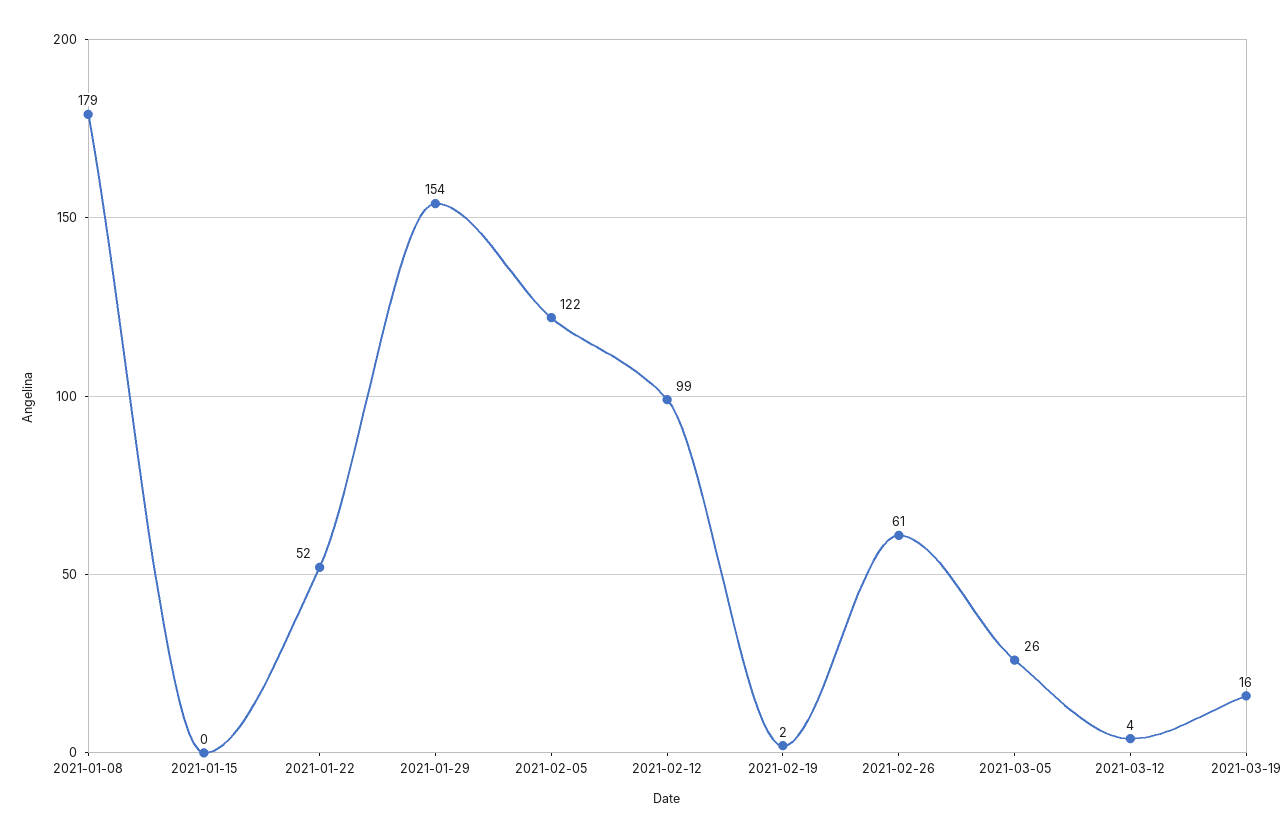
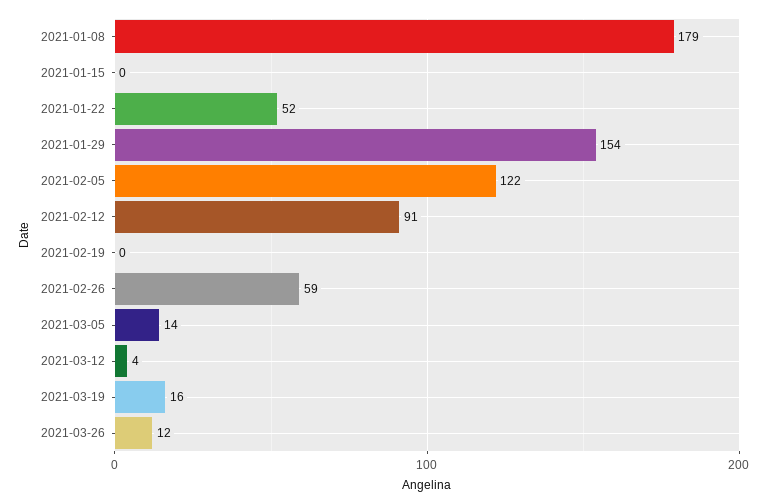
2021-02-12: 99 -> 91
2021-02-19: 2 -> 0
2021-02-26: 61 -> 59
2021-03-05: 26 -> 14
2021-03-26: none -> 12

